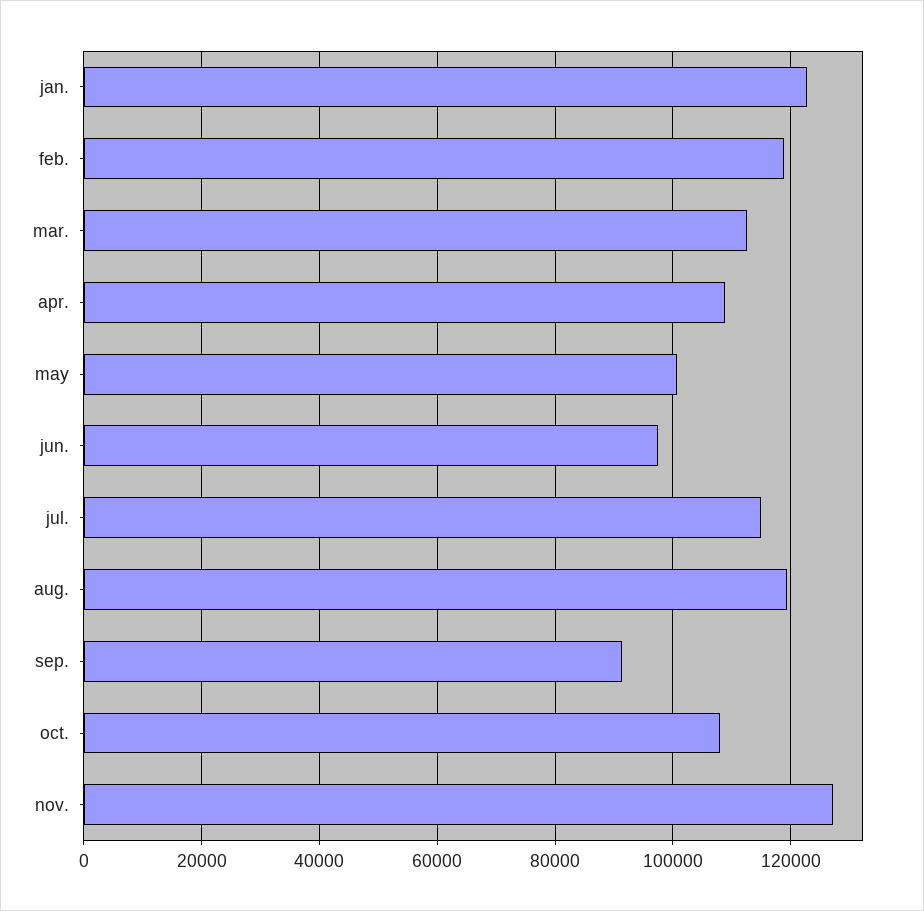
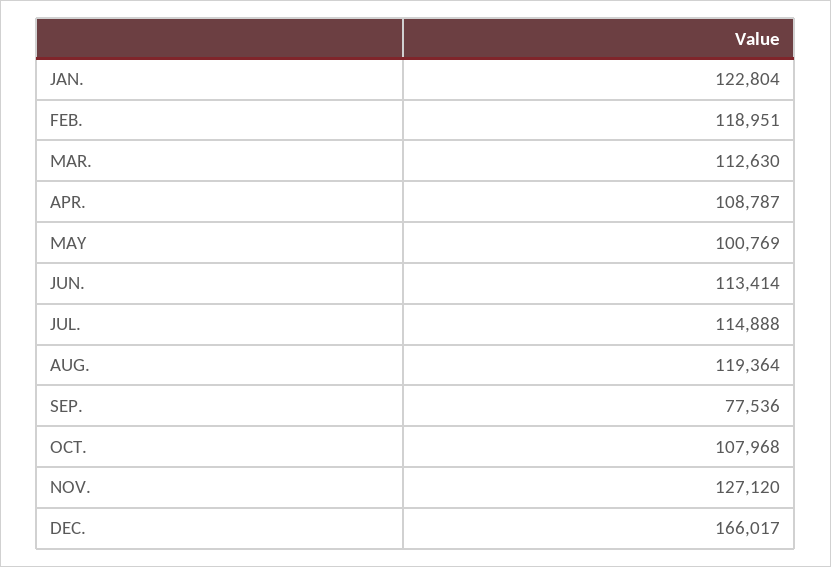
jun.: 98000 -> 113414
sep.: 92000 -> 77536
DEC.: none -> 166017

